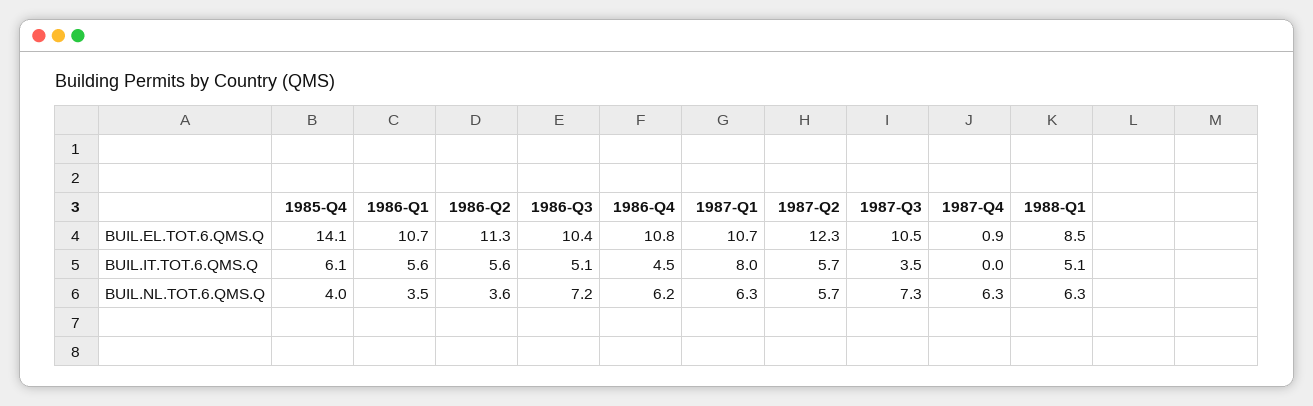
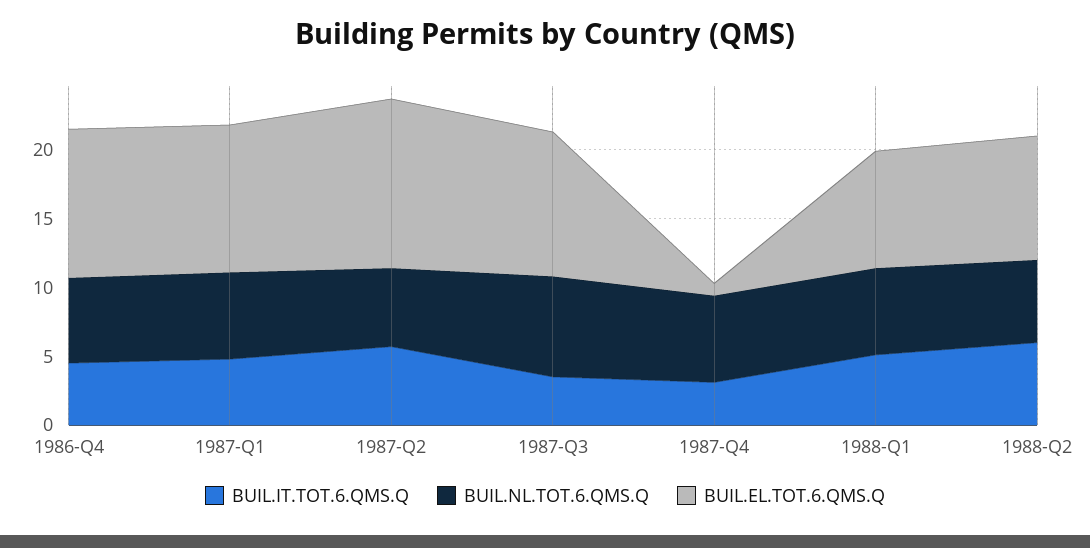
BUIL.EL.TOT.6.QMS.Q, 1985-Q4: 14.1 -> none
BUIL.EL.TOT.6.QMS.Q, 1986-Q1: 10.7 -> none
BUIL.EL.TOT.6.QMS.Q, 1986-Q2: 11.3 -> none
BUIL.EL.TOT.6.QMS.Q, 1986-Q3: 10.4 -> none
BUIL.IT.TOT.6.QMS.Q, 1985-Q4: 6.1 -> none
BUIL.IT.TOT.6.QMS.Q, 1986-Q1: 5.6 -> none
BUIL.IT.TOT.6.QMS.Q, 1986-Q2: 5.6 -> none
BUIL.IT.TOT.6.QMS.Q, 1986-Q3: 5.1 -> none
BUIL.IT.TOT.6.QMS.Q, 1987-Q1: 8 -> 5
BUIL.IT.TOT.6.QMS.Q, 1987-Q4: 0 -> 3
BUIL.NL.TOT.6.QMS.Q, 1985-Q4: 4 -> none
BUIL.NL.TOT.6.QMS.Q, 1986-Q1: 3.5 -> none
BUIL.NL.TOT.6.QMS.Q, 1986-Q2: 3.6 -> none
BUIL.NL.TOT.6.QMS.Q, 1986-Q3: 7.2 -> none
BUIL.IT.TOT.6.QMS.Q, 1988-Q2: none -> 6
BUIL.NL.TOT.6.QMS.Q, 1988-Q2: none -> 6
BUIL.EL.TOT.6.QMS.Q, 1988-Q2: none -> 9

